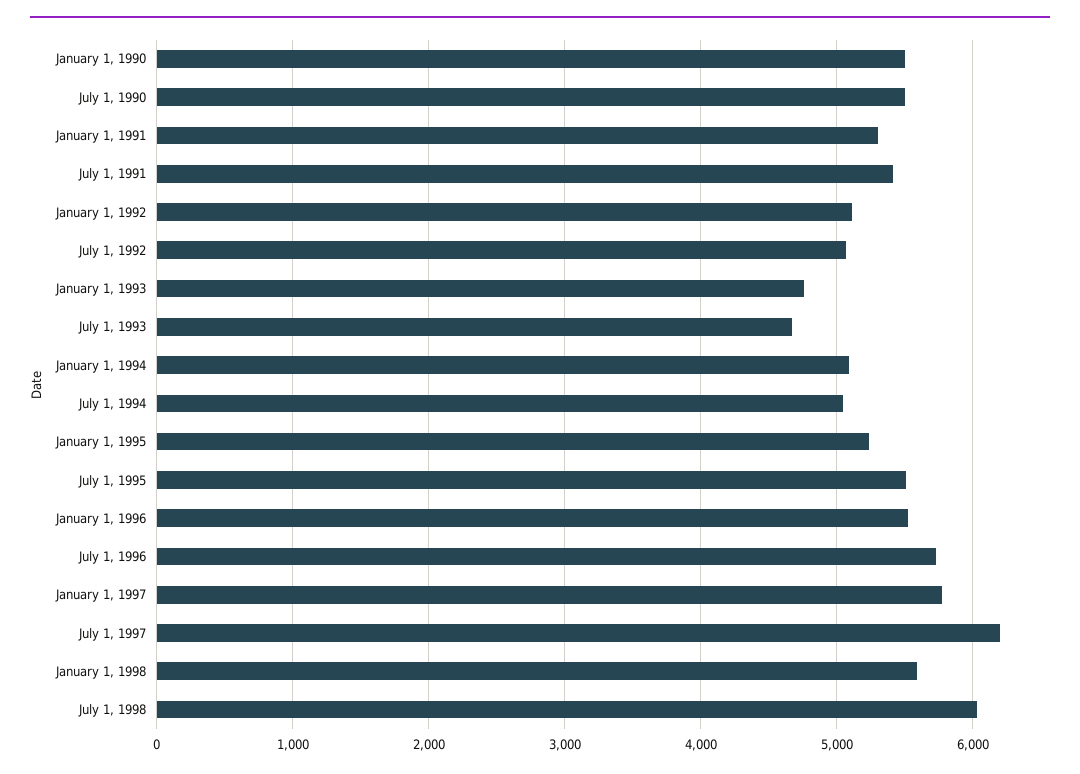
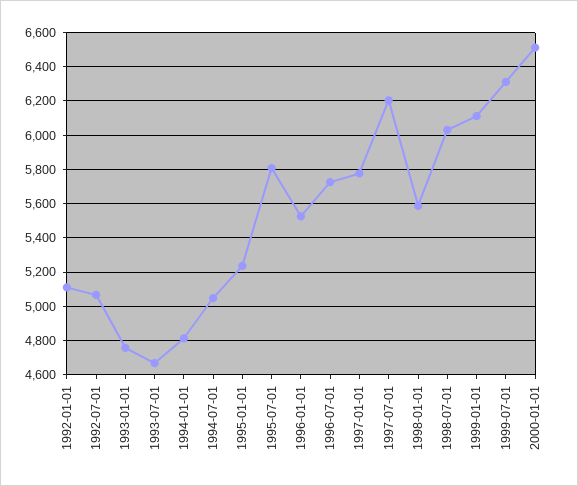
January 1, 1990: 5500 -> none
July 1, 1990: 5500 -> none
January 1, 1991: 5300 -> none
July 1, 1991: 5400 -> none
January 1, 1994: 5100 -> 4800
July 1, 1995: 5500 -> 5800
1999-01-01: none -> 6100
1999-07-01: none -> 6300
2000-01-01: none -> 6500

